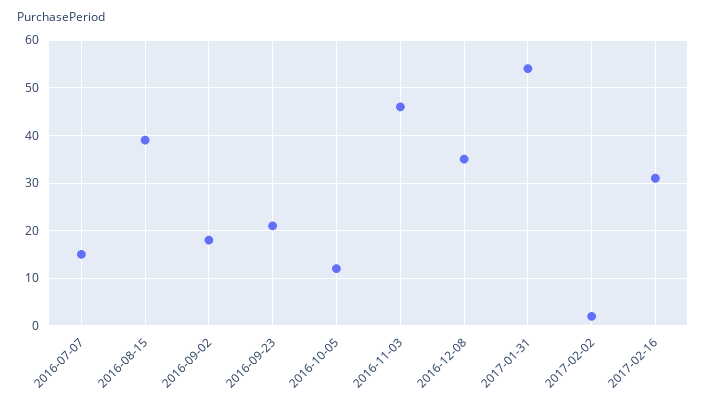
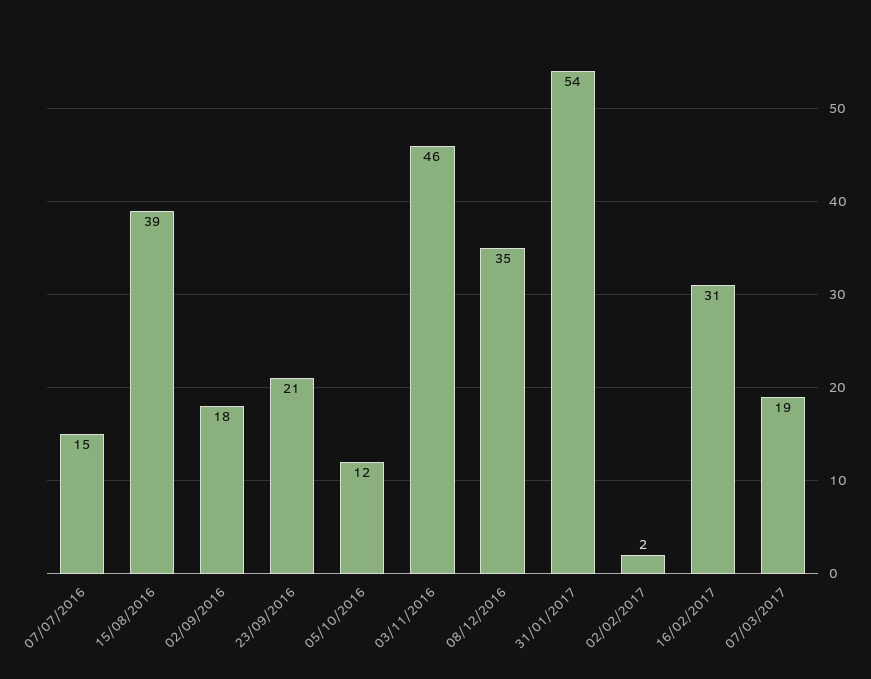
07/03/2017: none -> 19

